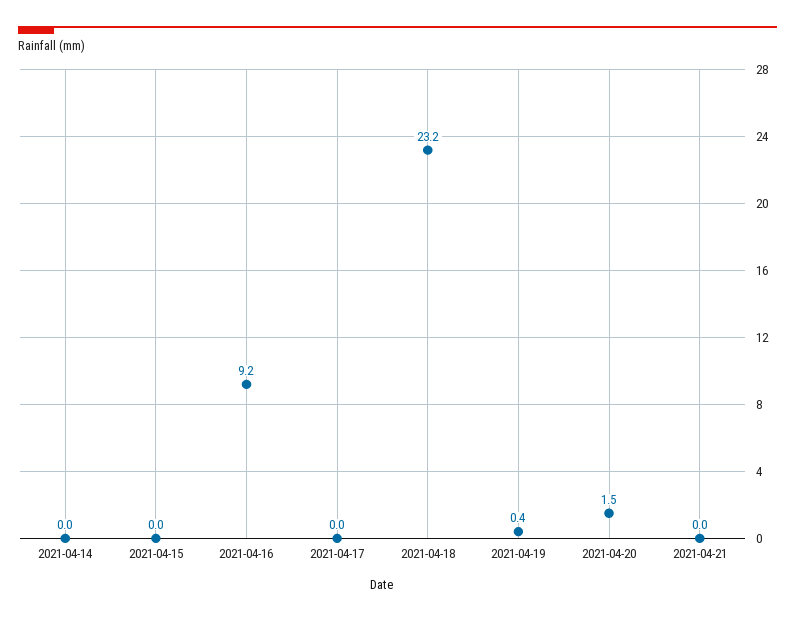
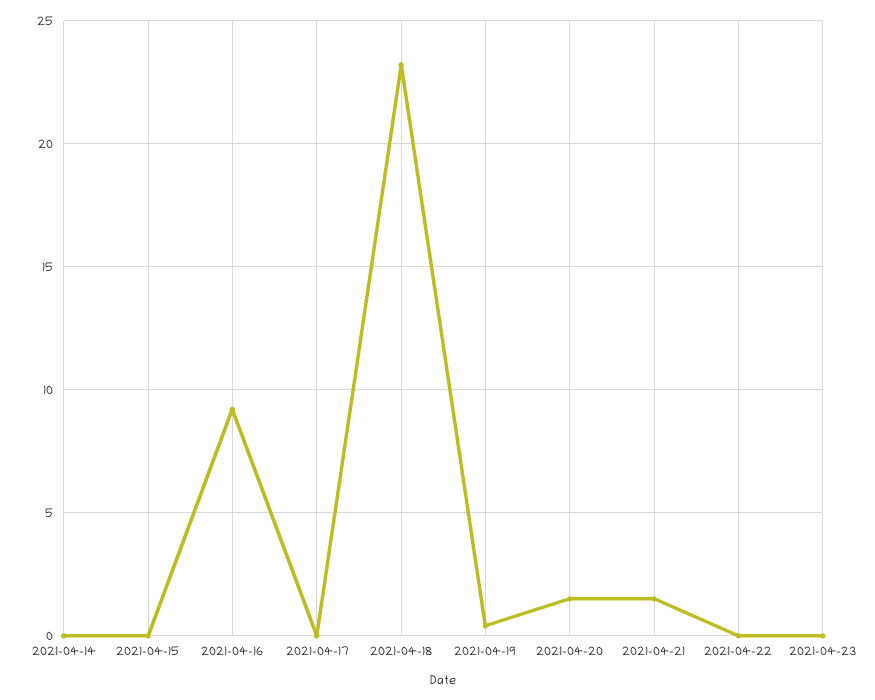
2021-04-21: 0 -> 1.5
2021-04-22: none -> 0
2021-04-23: none -> 0

